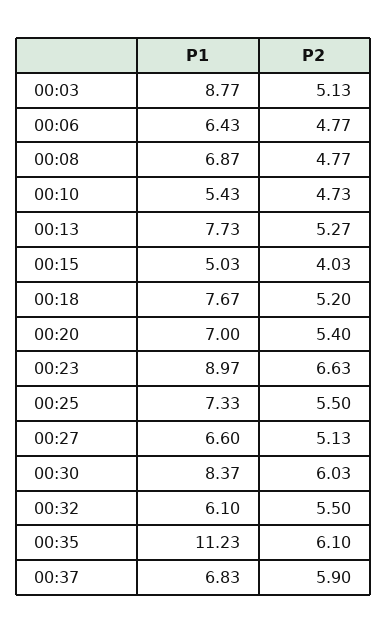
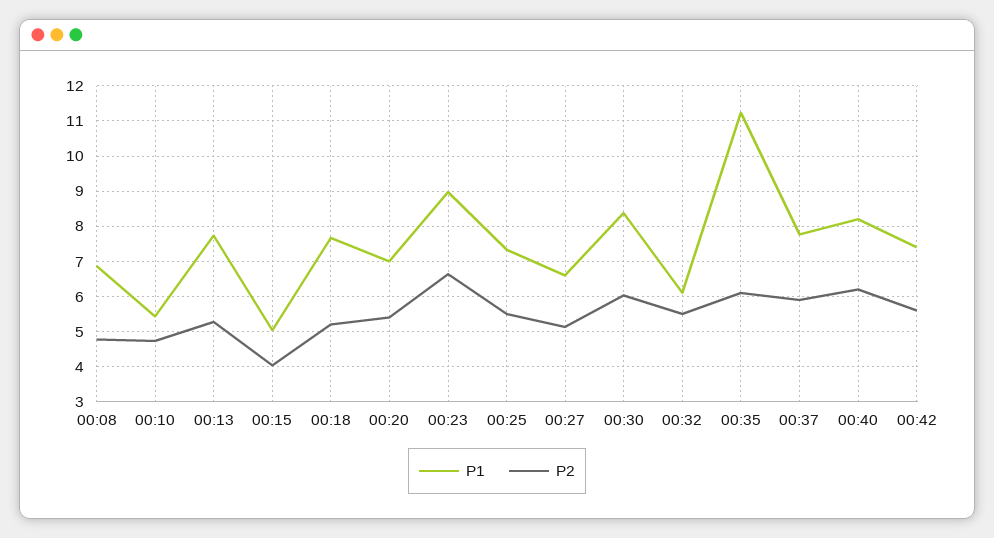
P1, 00:03: 8.77 -> none
P2, 00:03: 5.13 -> none
P1, 00:06: 6.43 -> none
P2, 00:06: 4.77 -> none
P1, 00:37: 6.83 -> 7.8
P1, 00:40: none -> 8.2
P2, 00:40: none -> 6.2
P1, 00:42: none -> 7.4
P2, 00:42: none -> 5.6

